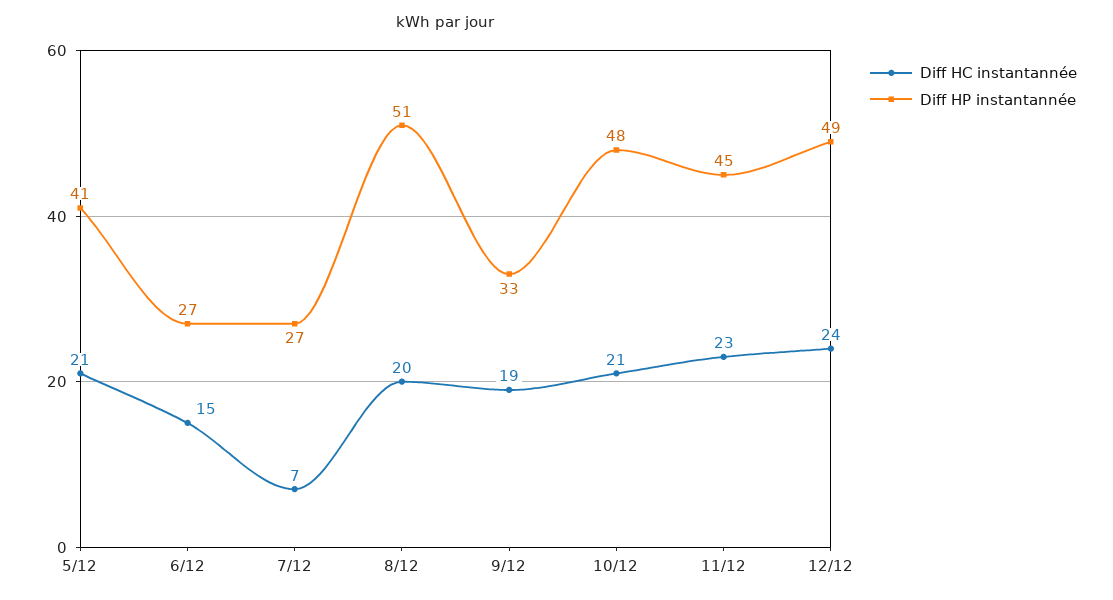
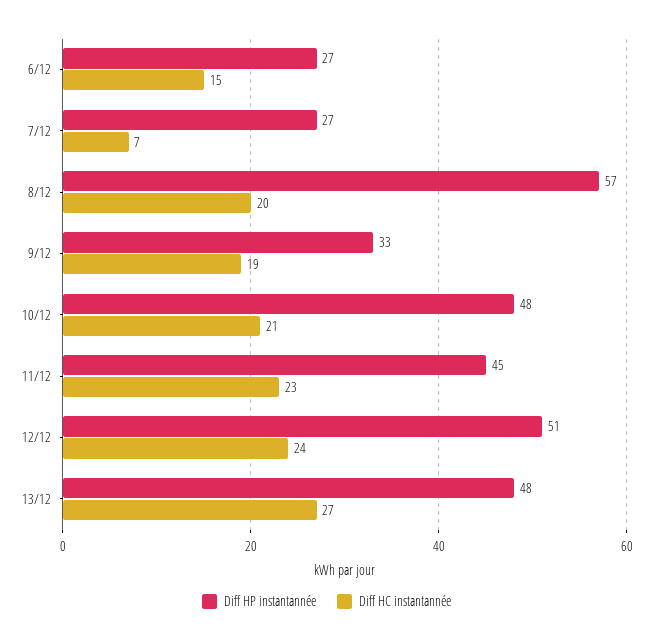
Diff HC instantannée, 5/12: 21 -> none
Diff HP instantannée, 5/12: 41 -> none
Diff HP instantannée, 8/12: 51 -> 57
Diff HP instantannée, 12/12: 49 -> 51
Diff HP instantannée, 13/12: none -> 48
Diff HC instantannée, 13/12: none -> 27

